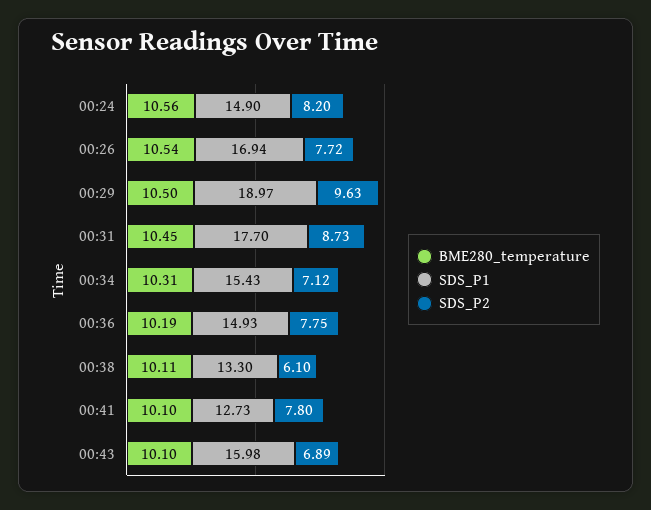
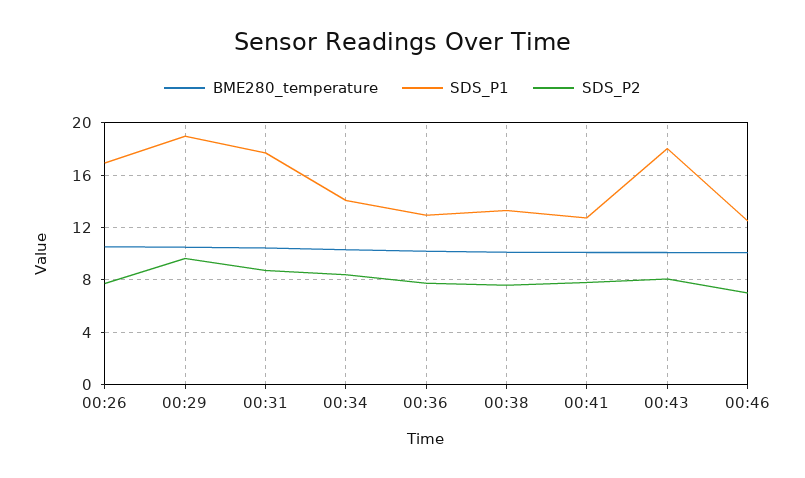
BME280_temperature, 00:24: 10.56 -> none
SDS_P1, 00:24: 14.9 -> none
SDS_P2, 00:24: 8.2 -> none
SDS_P1, 00:34: 15.43 -> 14
SDS_P2, 00:34: 7.12 -> 8.5
SDS_P1, 00:36: 14.93 -> 13
SDS_P2, 00:38: 6.1 -> 7.5
SDS_P1, 00:43: 15.98 -> 18
SDS_P2, 00:43: 6.89 -> 8
BME280_temperature, 00:46: none -> 10
SDS_P1, 00:46: none -> 12.5
SDS_P2, 00:46: none -> 7

